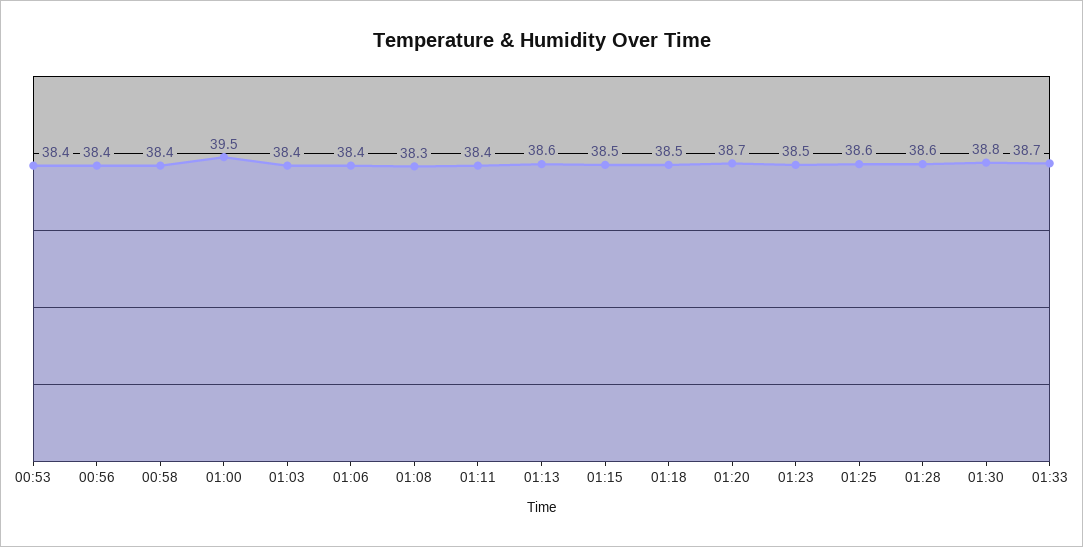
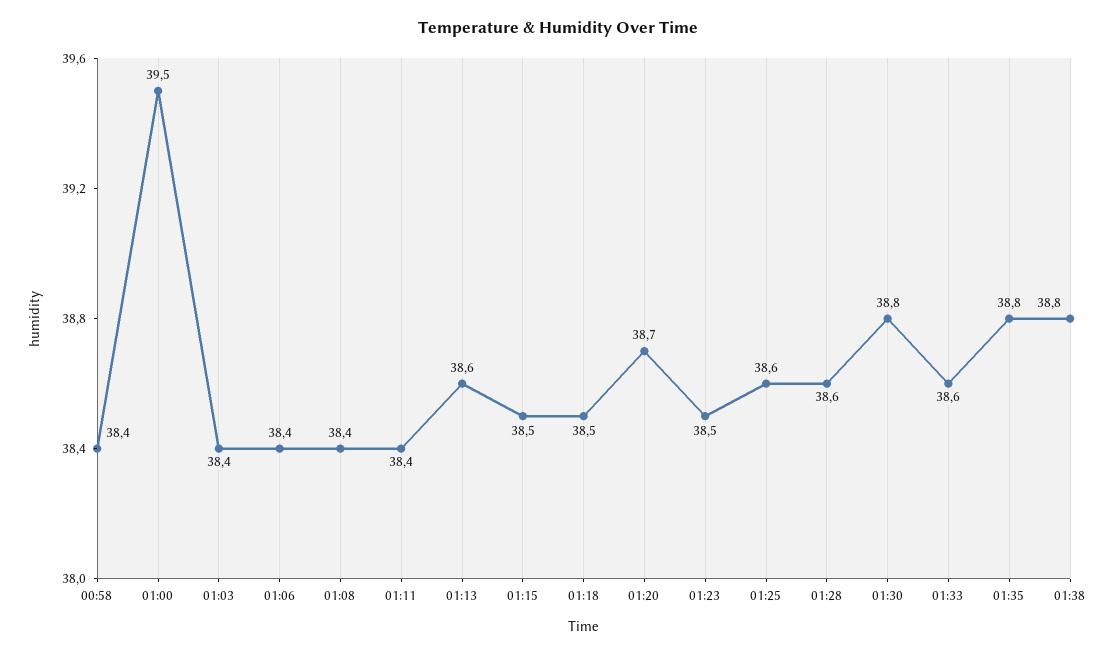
00:53: 38.4 -> none
00:56: 38.4 -> none
01:08: 38.3 -> 38.4
01:33: 38.7 -> 38.6
01:35: none -> 38.8
01:38: none -> 38.8

